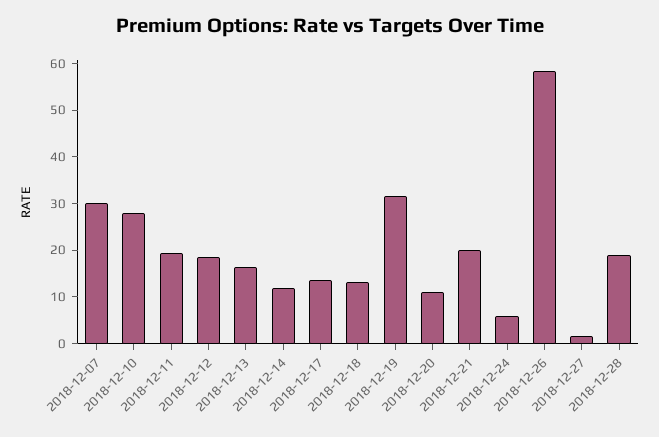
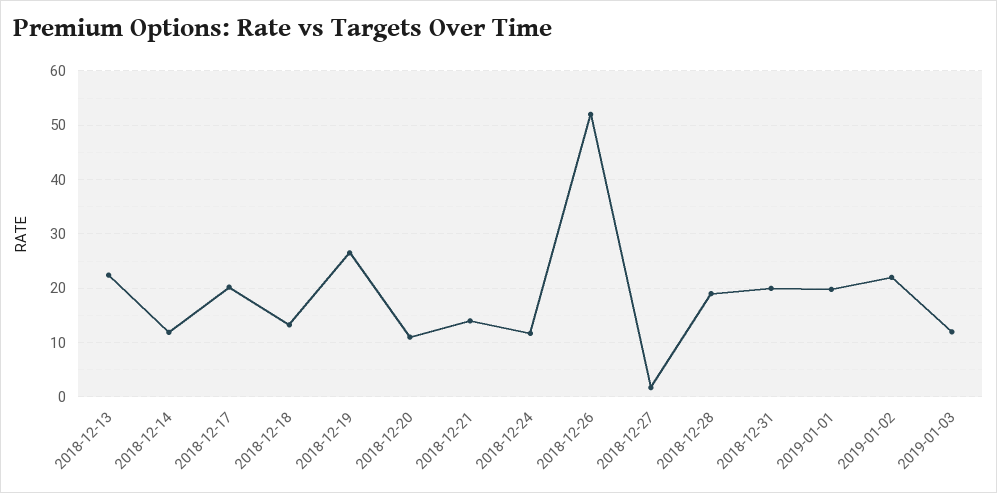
2018-12-07: 30 -> none
2018-12-10: 28 -> none
2018-12-11: 20 -> none
2018-12-12: 18 -> none
2018-12-13: 16 -> 22
2018-12-17: 14 -> 20
2018-12-19: 32 -> 26
2018-12-21: 20 -> 14
2018-12-24: 6 -> 12
2018-12-26: 58 -> 52
2018-12-31: none -> 20
2019-01-01: none -> 20
2019-01-02: none -> 22
2019-01-03: none -> 12

